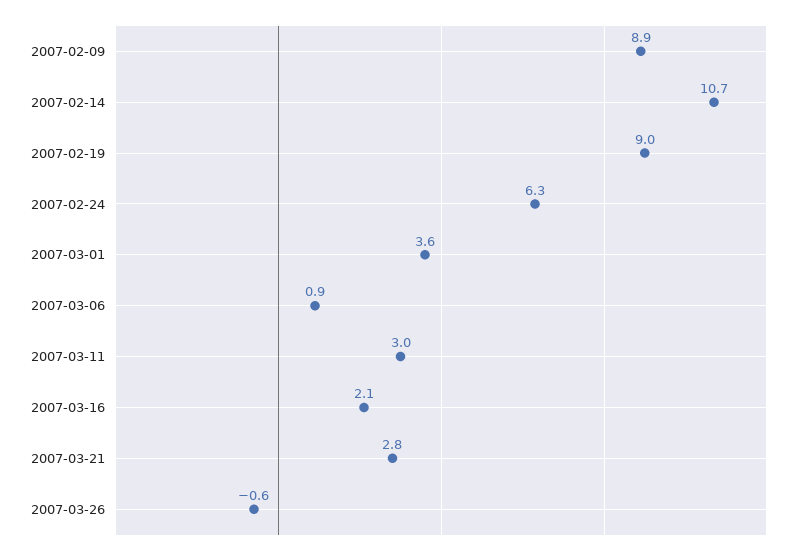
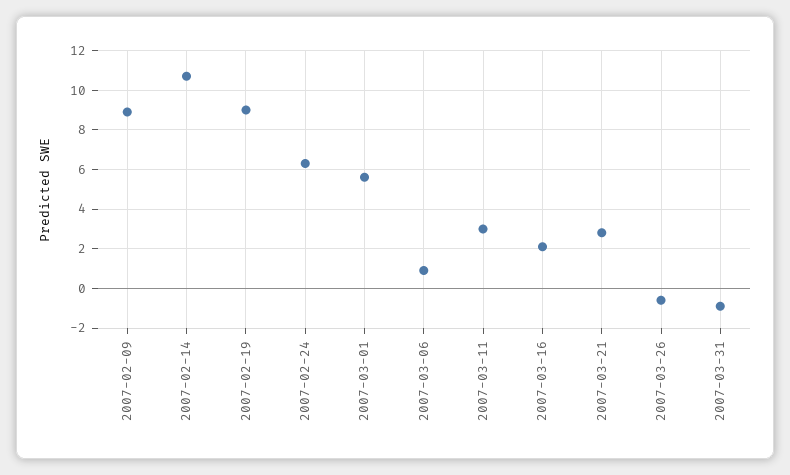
2007-03-01: 3.6 -> 5.5
2007-03-31: none -> -1

